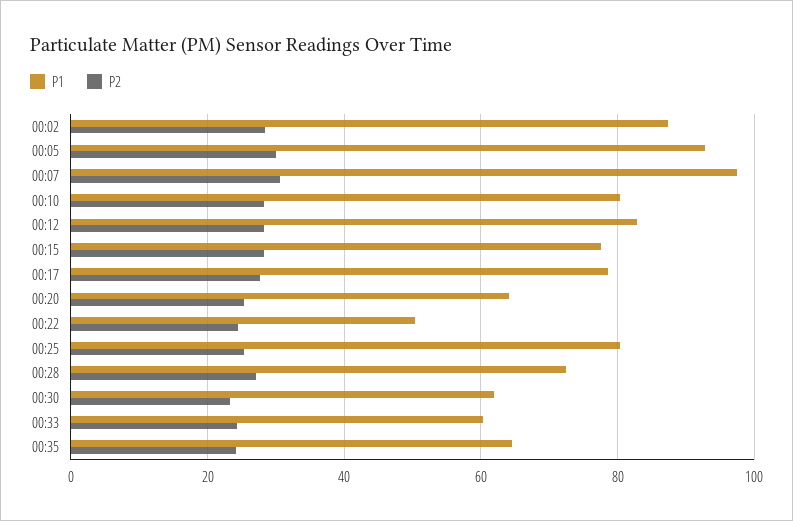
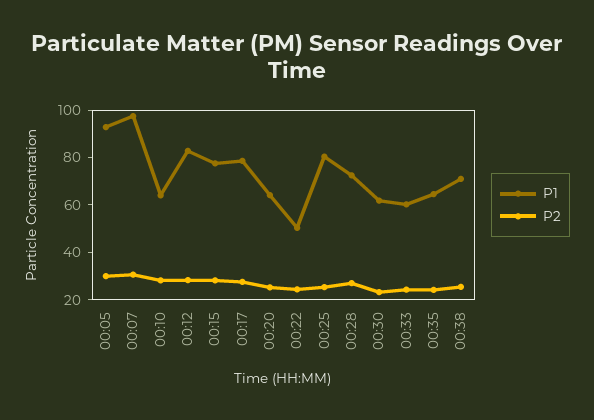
P1, 00:02: 88 -> none
P2, 00:02: 28 -> none
P1, 00:10: 80 -> 65
P1, 00:38: none -> 70
P2, 00:38: none -> 25

